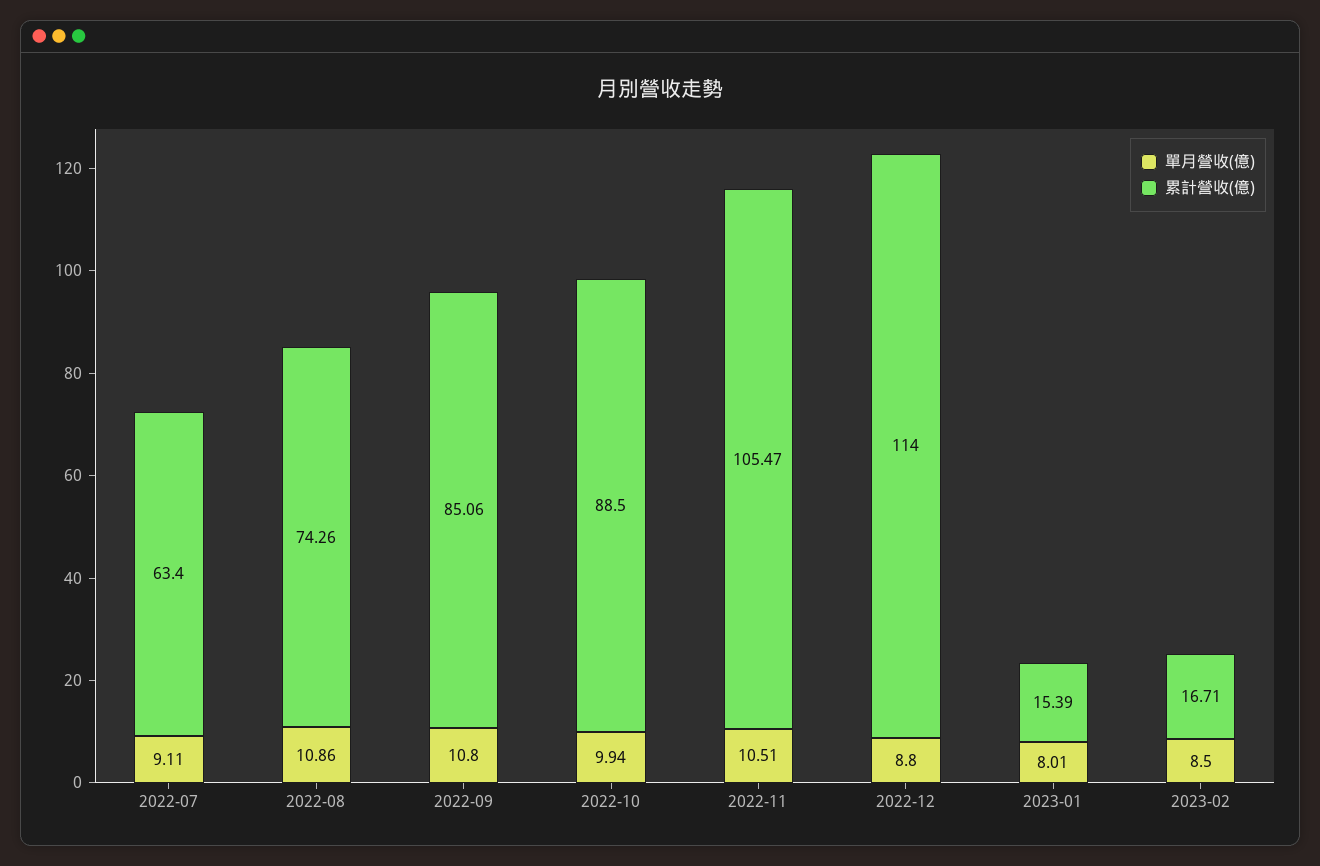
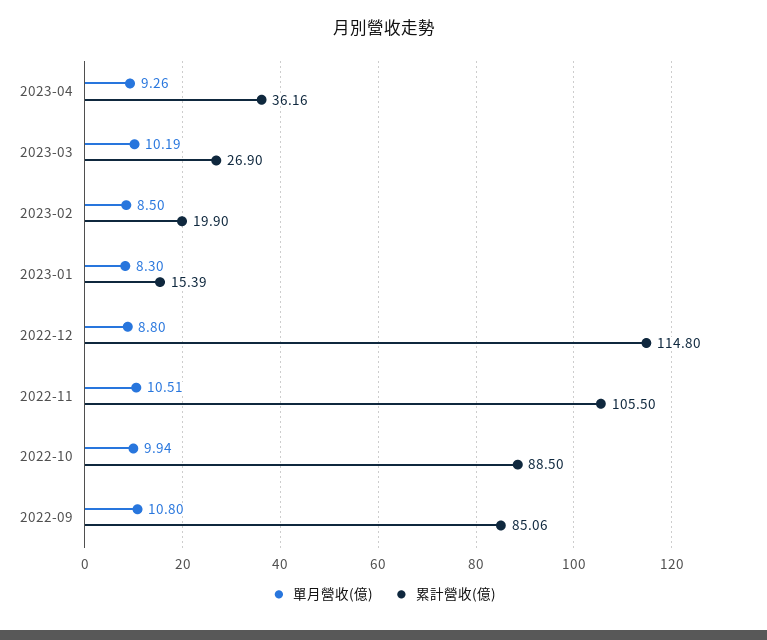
單月營收(億), 2022-07: 9.11 -> none
累計營收(億), 2022-07: 63.4 -> none
單月營收(億), 2022-08: 10.86 -> none
累計營收(億), 2022-08: 74.26 -> none
累計營收(億), 2022-11: 105.47 -> 105.5
累計營收(億), 2022-12: 114 -> 114.8
單月營收(億), 2023-01: 8.01 -> 8.3
累計營收(億), 2023-02: 16.71 -> 19.9
單月營收(億), 2023-04: none -> 9.26
累計營收(億), 2023-04: none -> 36.16
單月營收(億), 2023-03: none -> 10.19
累計營收(億), 2023-03: none -> 26.9

